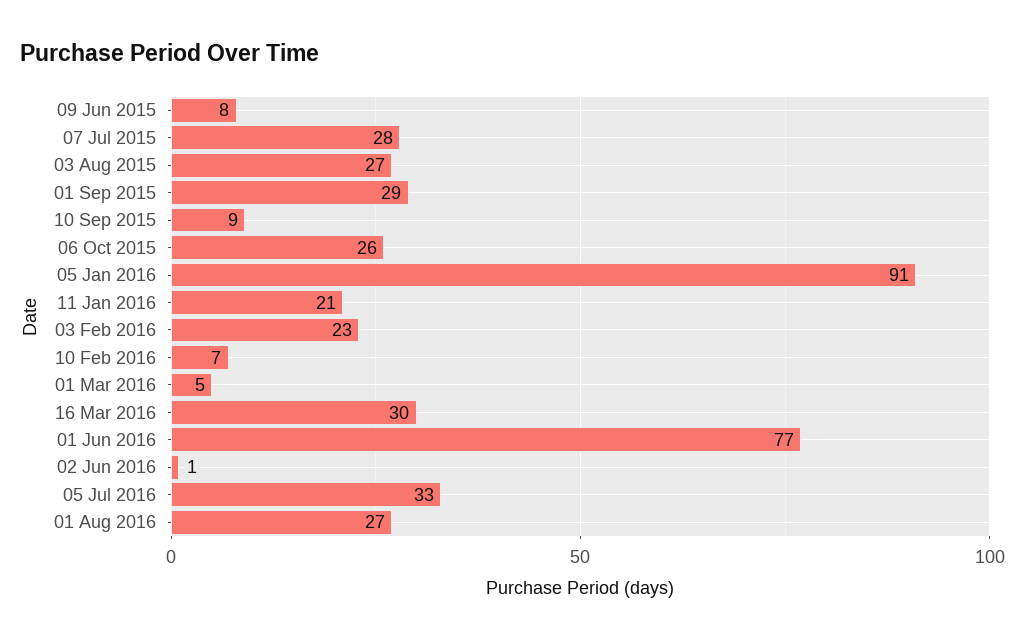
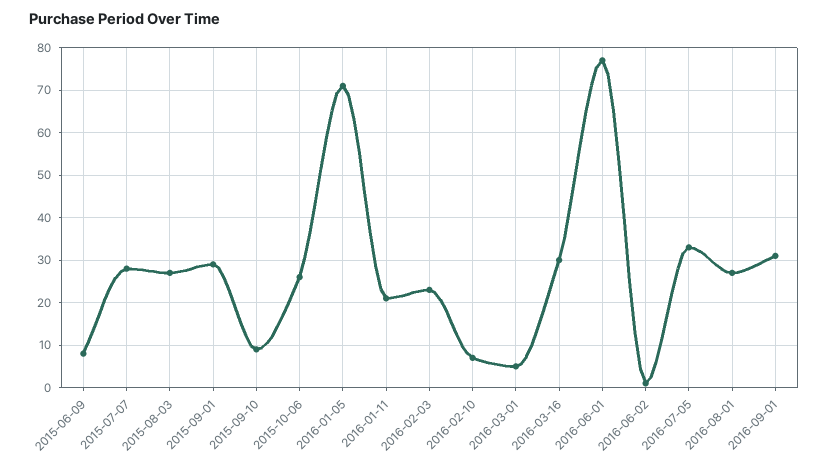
05 Jan 2016: 91 -> 70
2016-09-01: none -> 30

